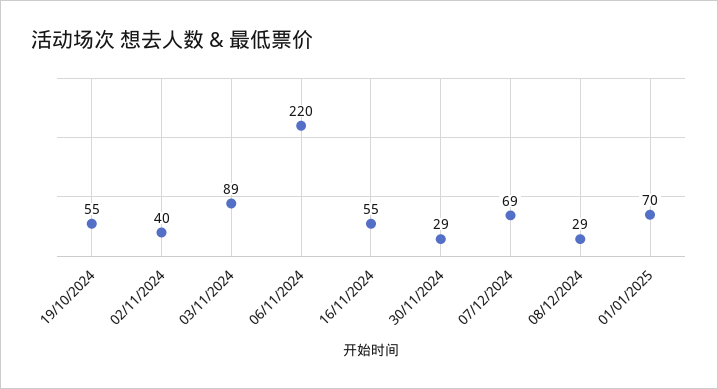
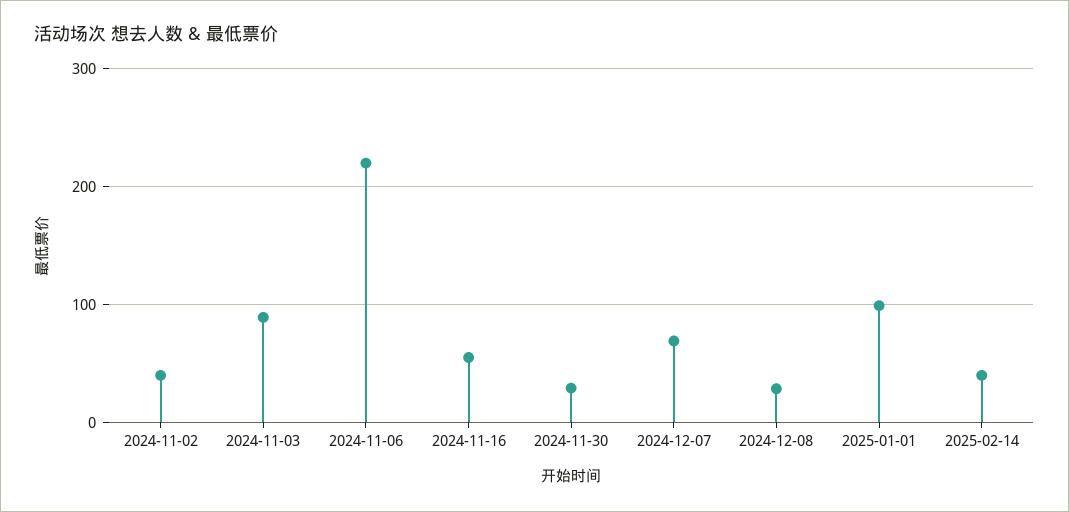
19/10/2024: 55 -> none
01/01/2025: 70 -> 100
2025-02-14: none -> 40

